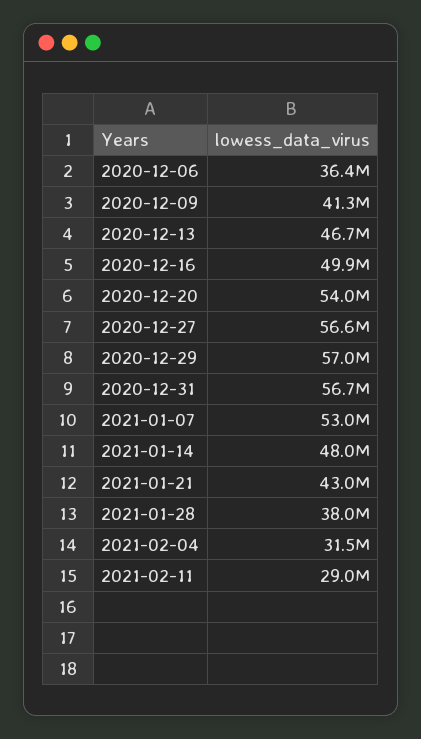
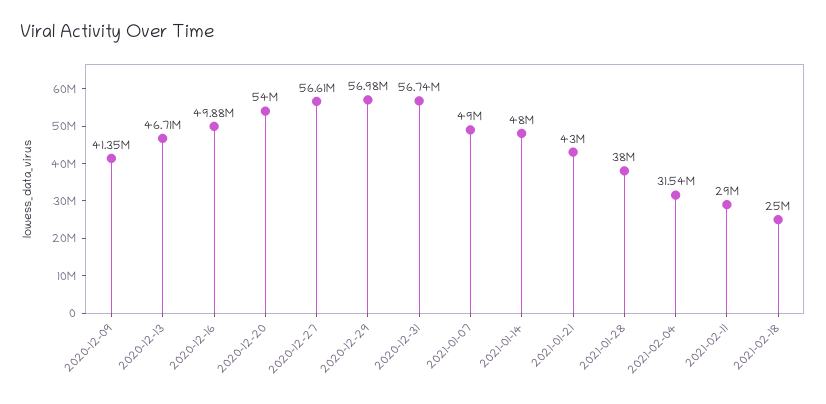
2020-12-06: 36400000 -> none
2021-01-07: 53000000 -> 49000000
2021-02-18: none -> 25000000

